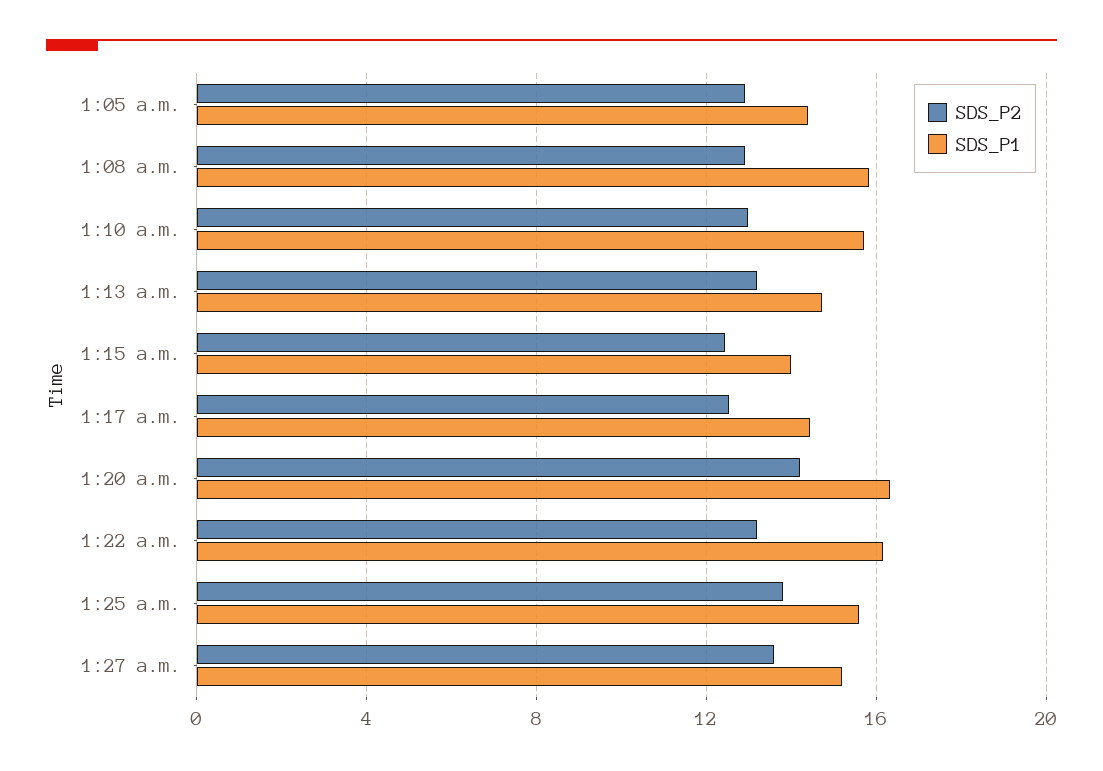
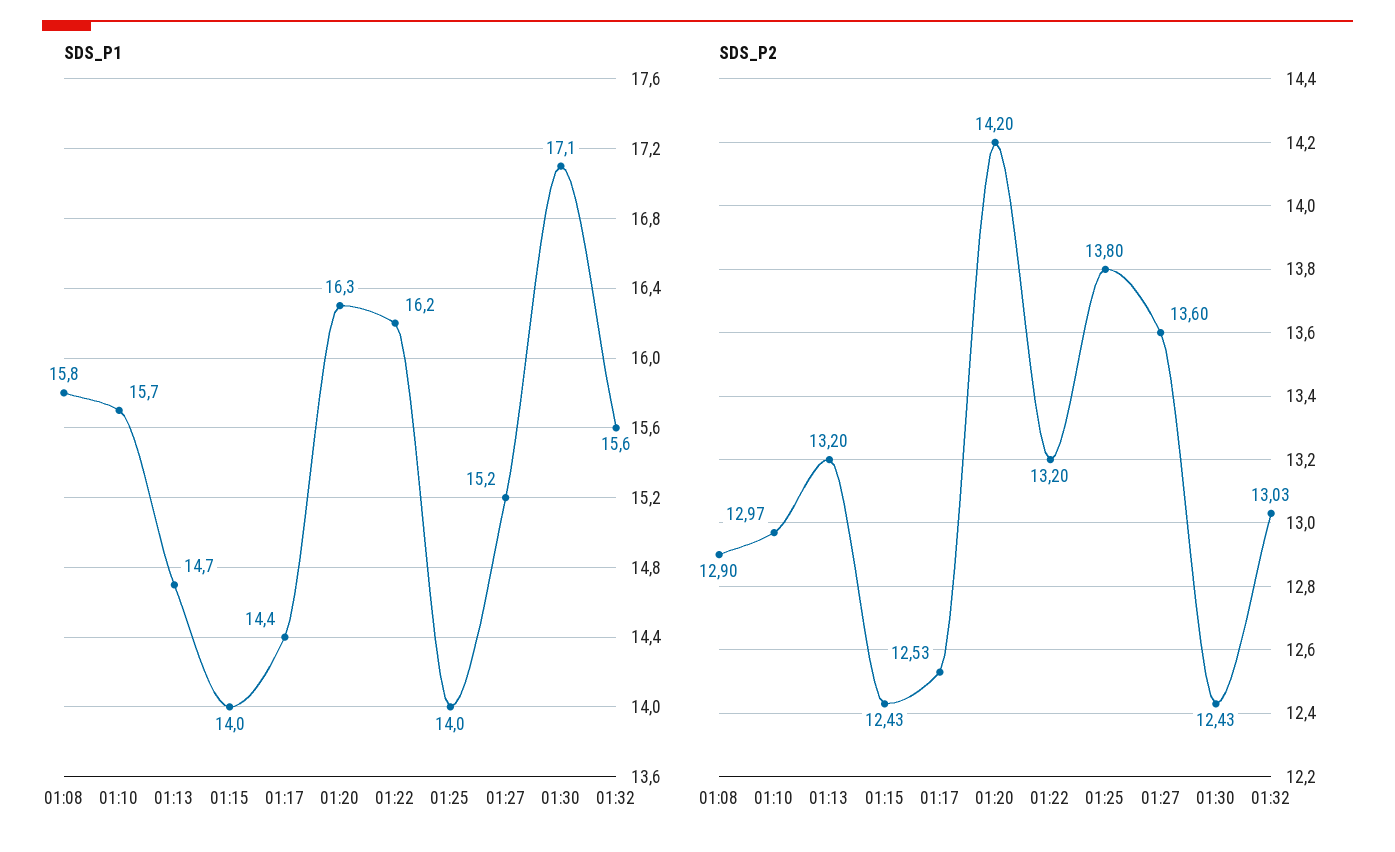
SDS_P2, 1:05 a.m.: 13 -> none
SDS_P1, 1:05 a.m.: 14.5 -> none
SDS_P1, 1:25 a.m.: 15.5 -> 14
SDS_P1, 01:30: none -> 17.1
SDS_P1, 01:32: none -> 15.6
SDS_P2, 01:30: none -> 12.43
SDS_P2, 01:32: none -> 13.03

